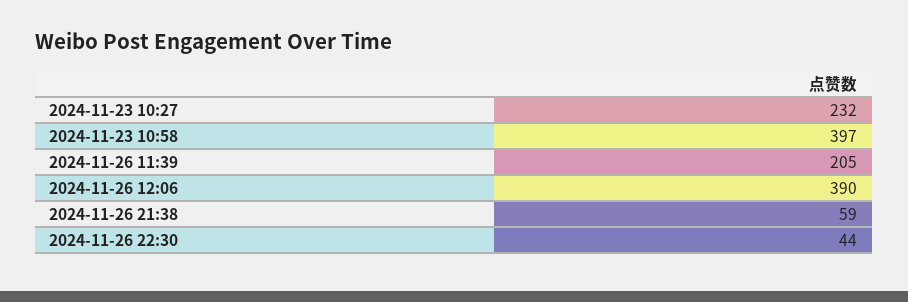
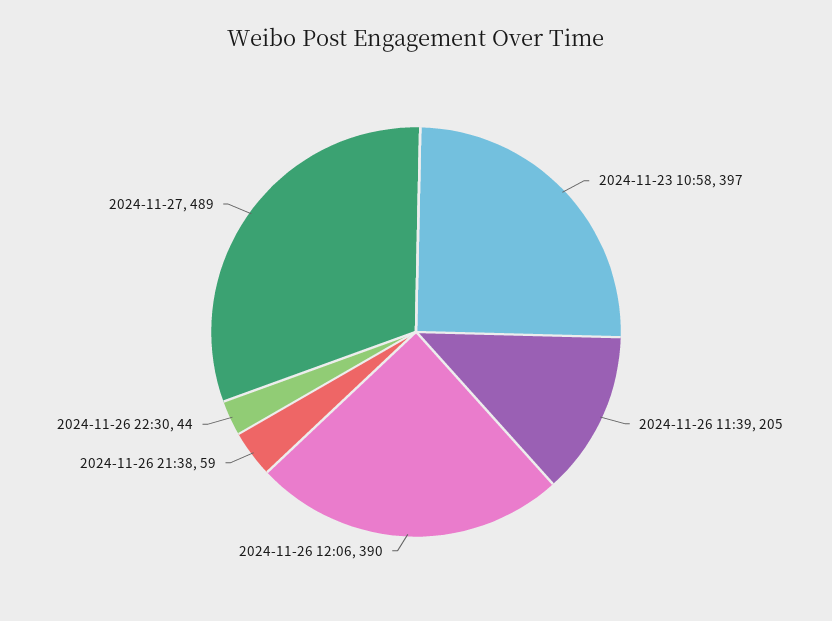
2024-11-23 10:27: 232 -> none
2024-11-27: none -> 489

